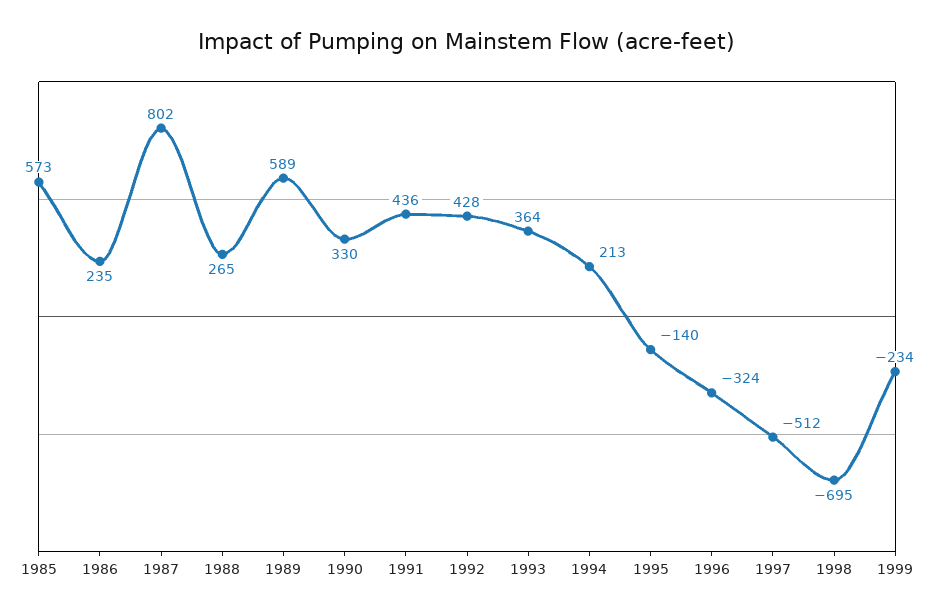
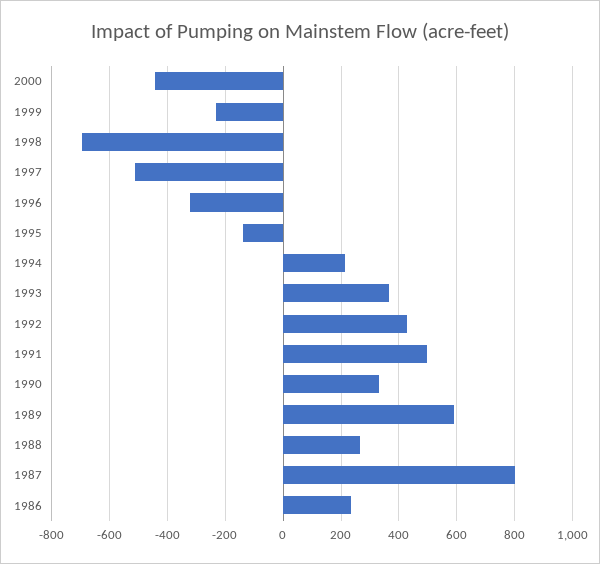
1985: 573 -> none
1991: 436 -> 500
2000: none -> -450

